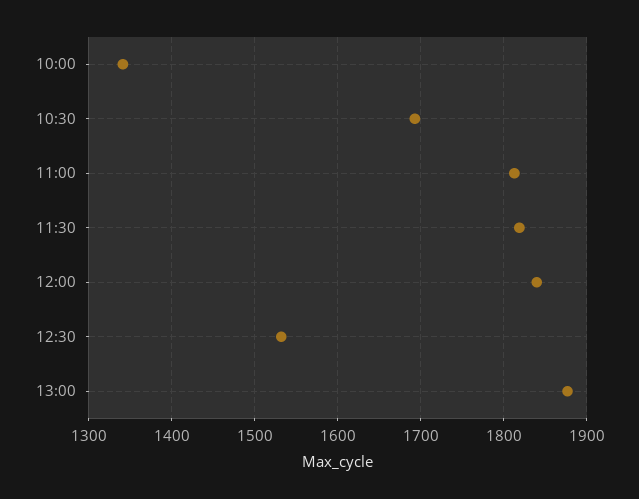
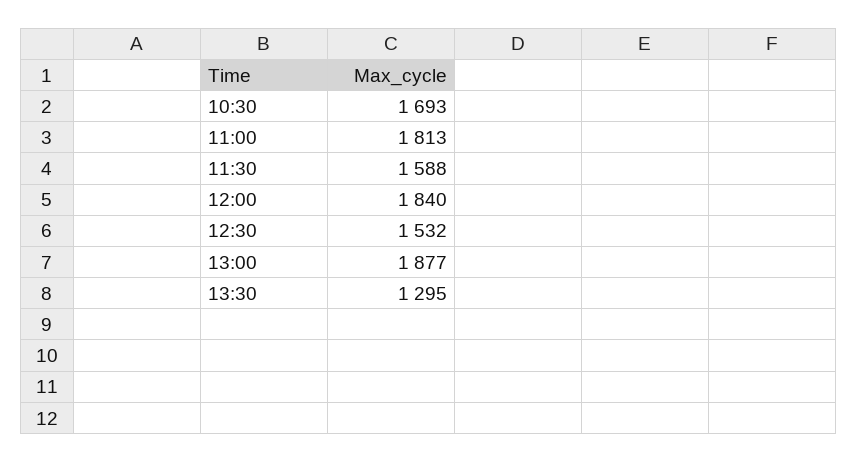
10:00: 1340 -> none
11:30: 1820 -> 1588
13:30: none -> 1295

